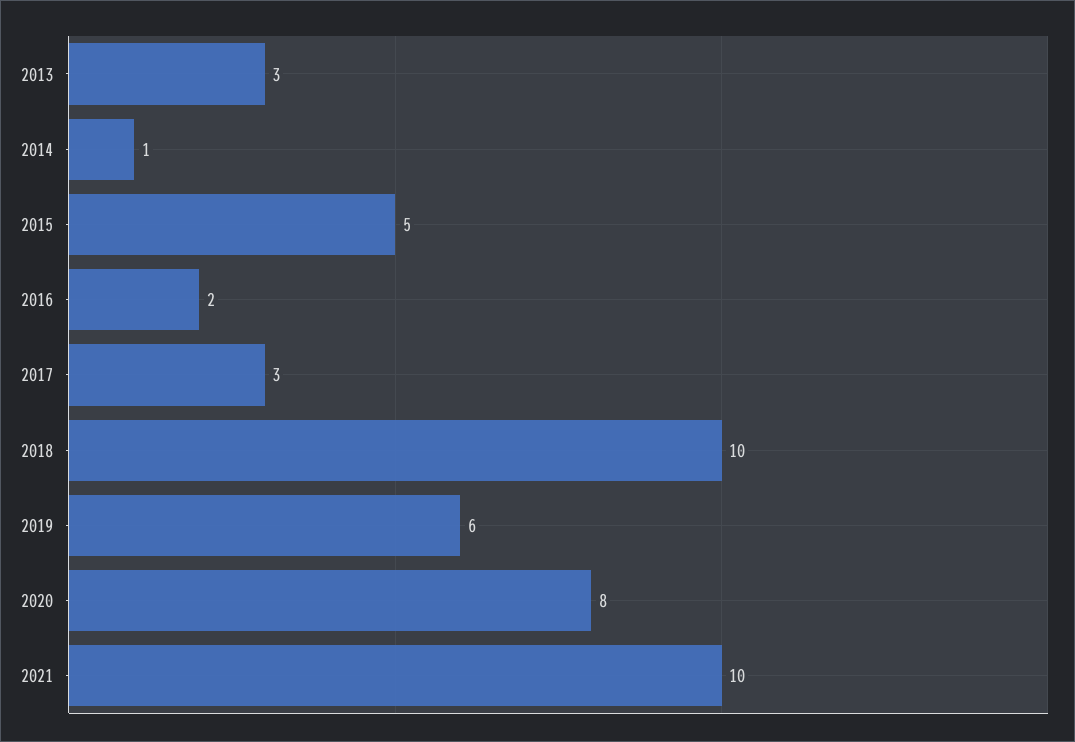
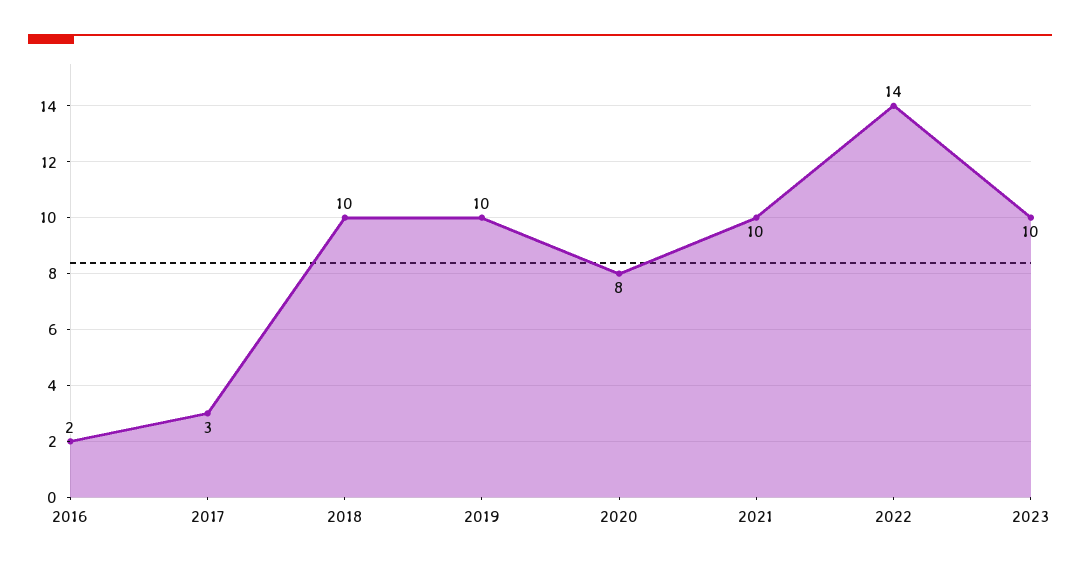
2013: 3 -> none
2014: 1 -> none
2015: 5 -> none
2019: 6 -> 10
2022: none -> 14
2023: none -> 10

